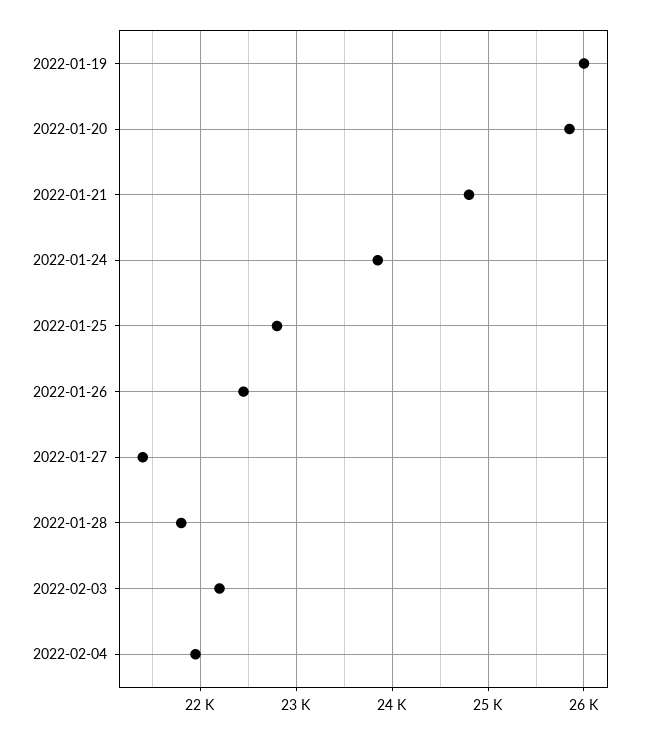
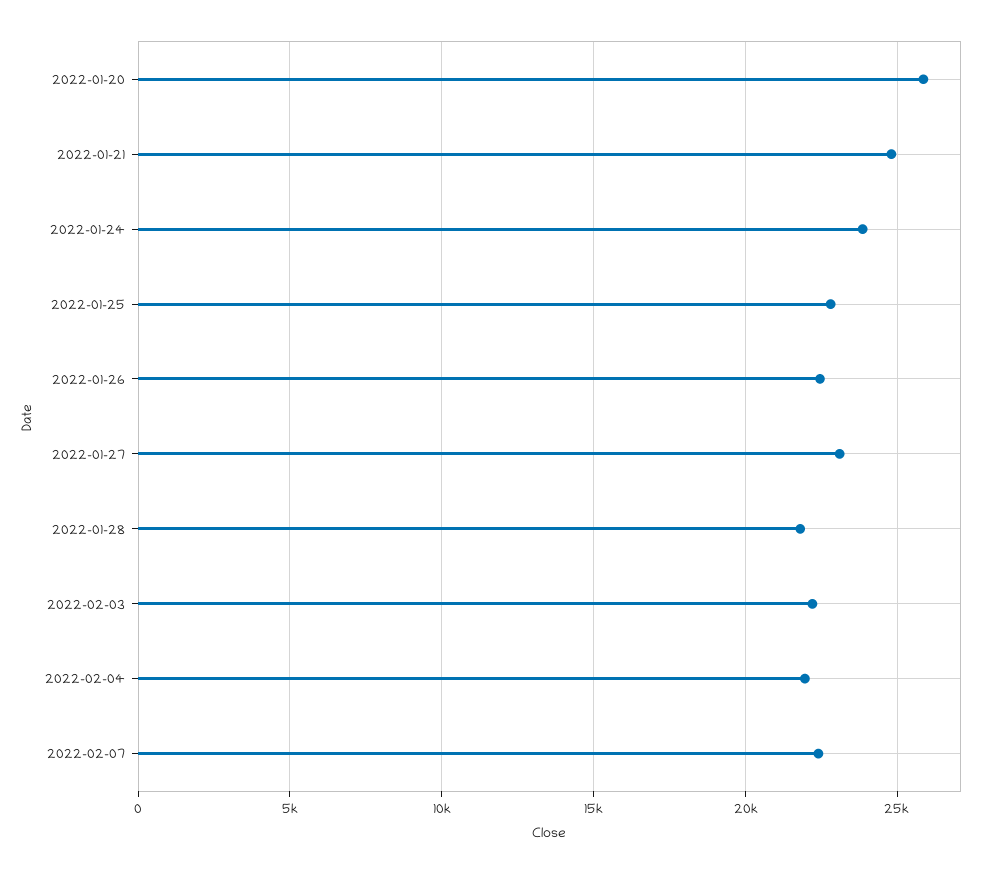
2022-01-19: 26000 -> none
2022-01-27: 21400 -> 23000
2022-02-07: none -> 22500

